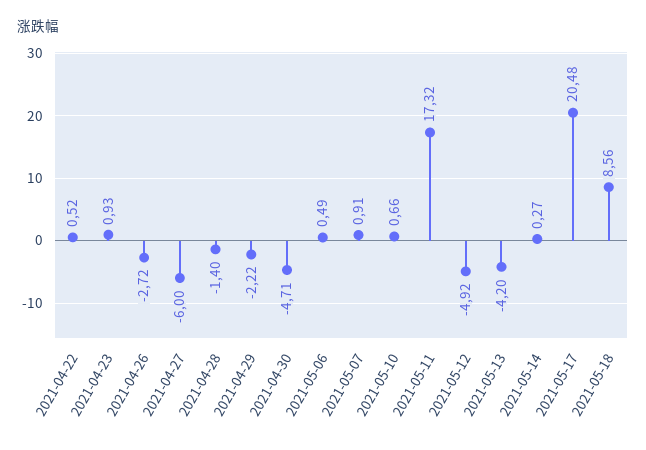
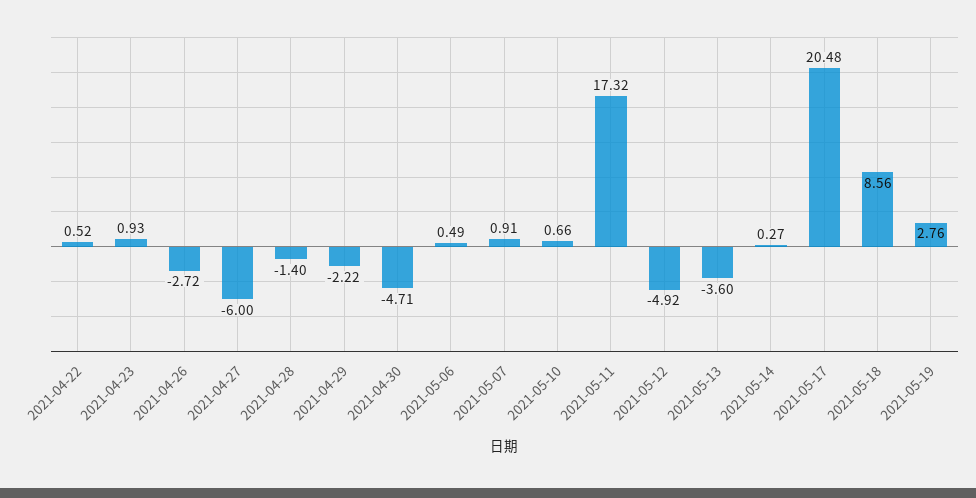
2021-05-13: -4.2 -> -3.6
2021-05-19: none -> 2.76

